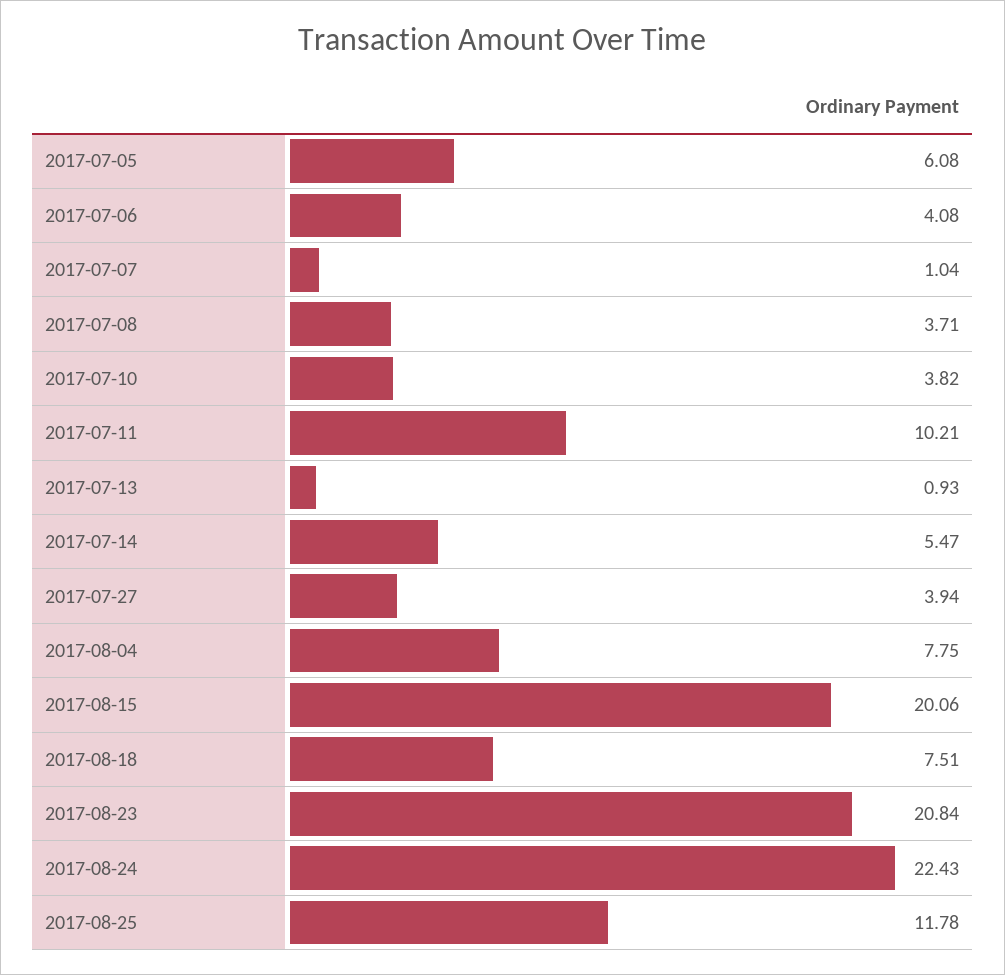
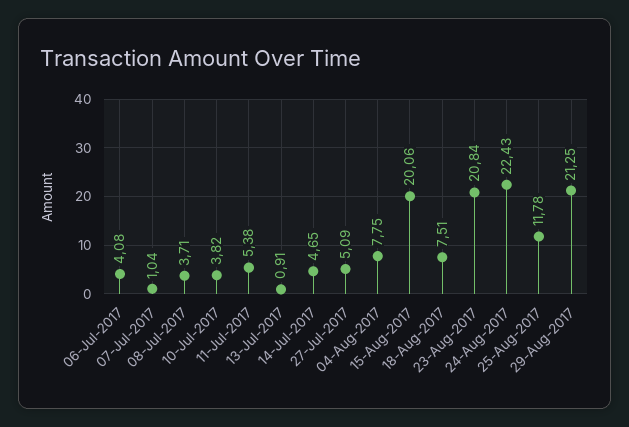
2017-07-05: 6.08 -> none
2017-07-11: 10.21 -> 5.38
2017-07-13: 0.93 -> 0.91
2017-07-14: 5.47 -> 4.65
2017-07-27: 3.94 -> 5.09
29-Aug-2017: none -> 21.25

